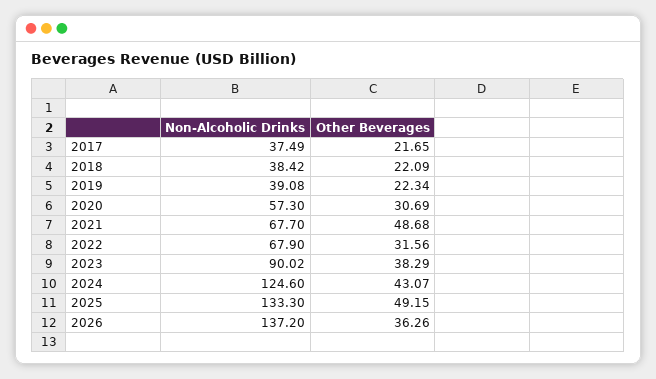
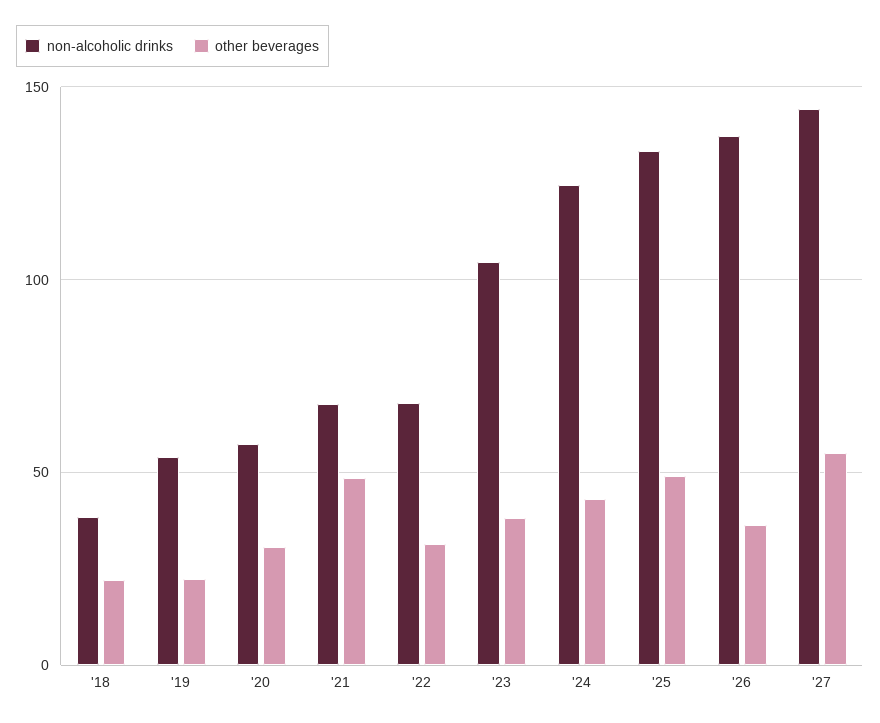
Non-Alcoholic Drinks, 2017: 37.49 -> none
Other Beverages, 2017: 21.65 -> none
Non-Alcoholic Drinks, 2019: 39.08 -> 55
Non-Alcoholic Drinks, 2023: 90.02 -> 105
Non-Alcoholic Drinks, '27: none -> 145
Other Beverages, '27: none -> 55

